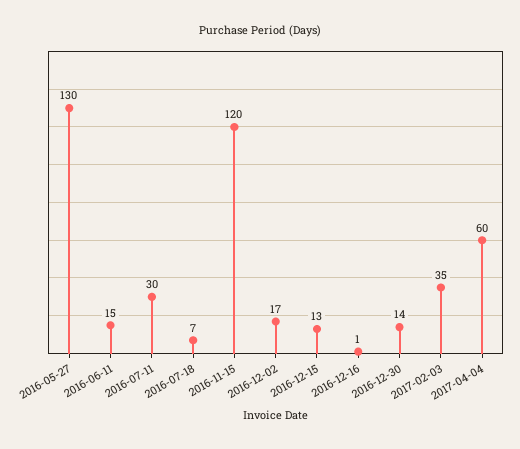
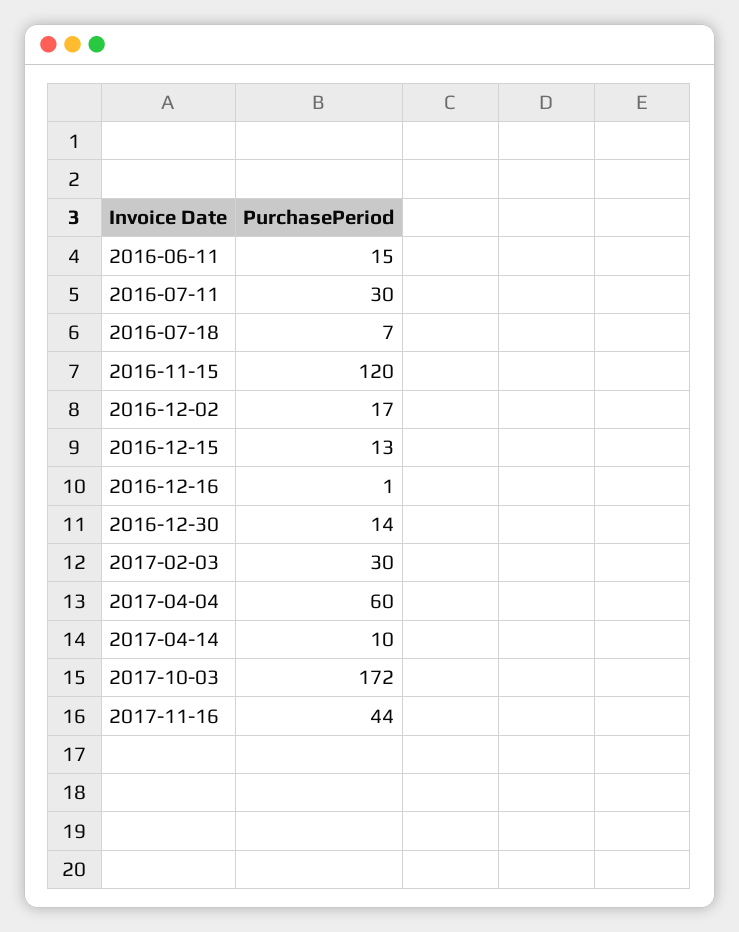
2016-05-27: 130 -> none
2017-02-03: 35 -> 30
2017-04-14: none -> 10
2017-10-03: none -> 172
2017-11-16: none -> 44

